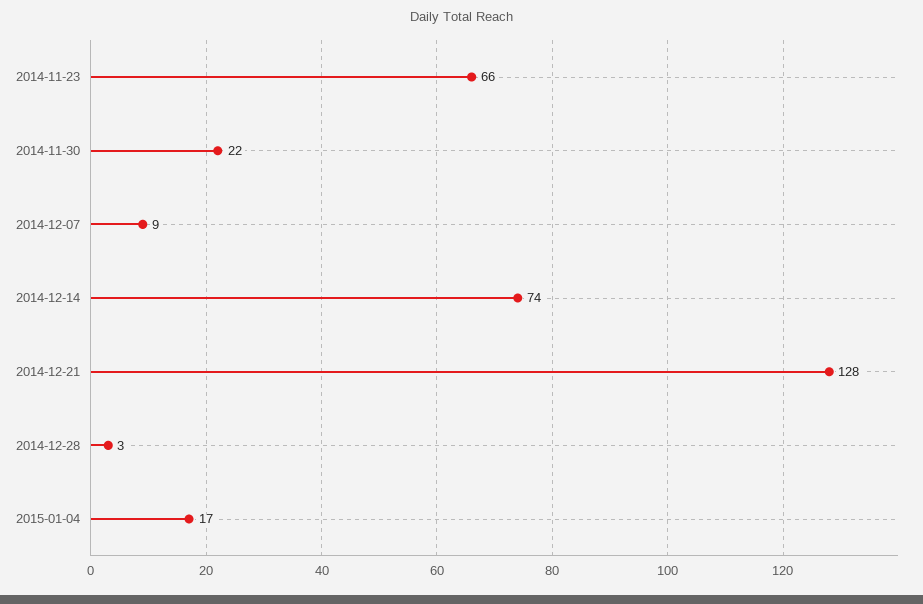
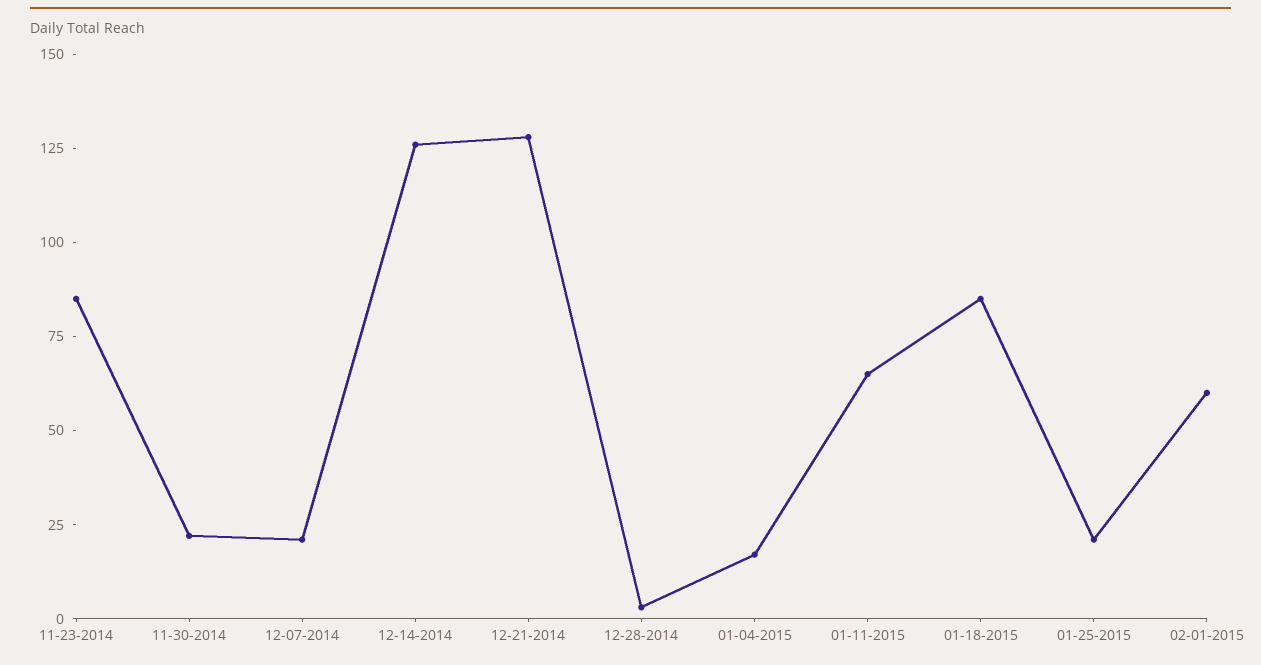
2014-11-23: 66 -> 85
2014-12-07: 9 -> 20
2014-12-14: 74 -> 125
01-11-2015: none -> 65
01-18-2015: none -> 85
01-25-2015: none -> 20
02-01-2015: none -> 60

